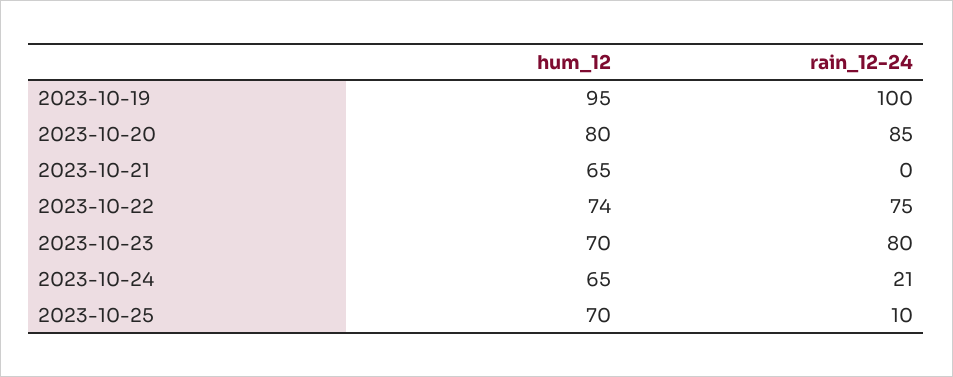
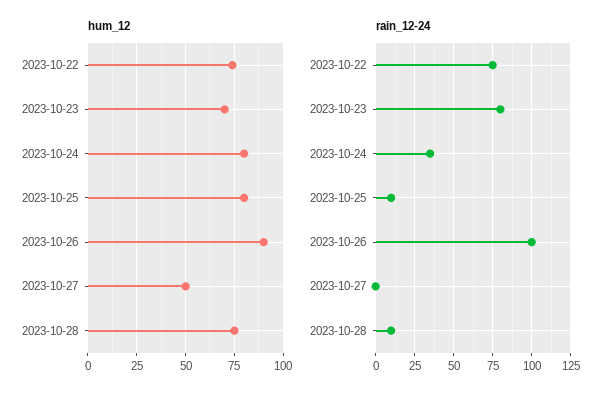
hum_12, 2023-10-19: 95 -> none
rain_12-24, 2023-10-19: 100 -> none
hum_12, 2023-10-20: 80 -> none
rain_12-24, 2023-10-20: 85 -> none
hum_12, 2023-10-21: 65 -> none
rain_12-24, 2023-10-21: 0 -> none
hum_12, 2023-10-24: 65 -> 80
rain_12-24, 2023-10-24: 21 -> 35
hum_12, 2023-10-25: 70 -> 80
hum_12, 2023-10-26: none -> 90
hum_12, 2023-10-27: none -> 50
hum_12, 2023-10-28: none -> 75
rain_12-24, 2023-10-26: none -> 100
rain_12-24, 2023-10-27: none -> 0
rain_12-24, 2023-10-28: none -> 10

